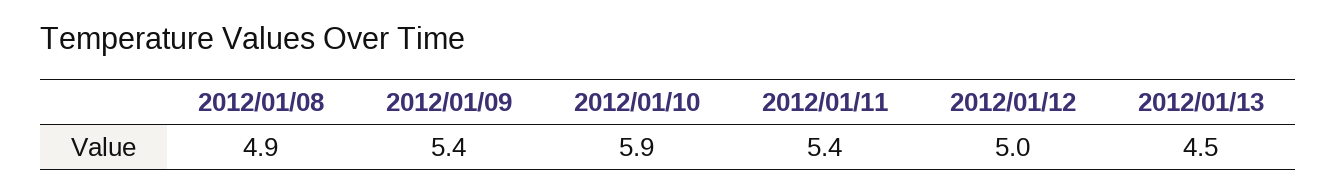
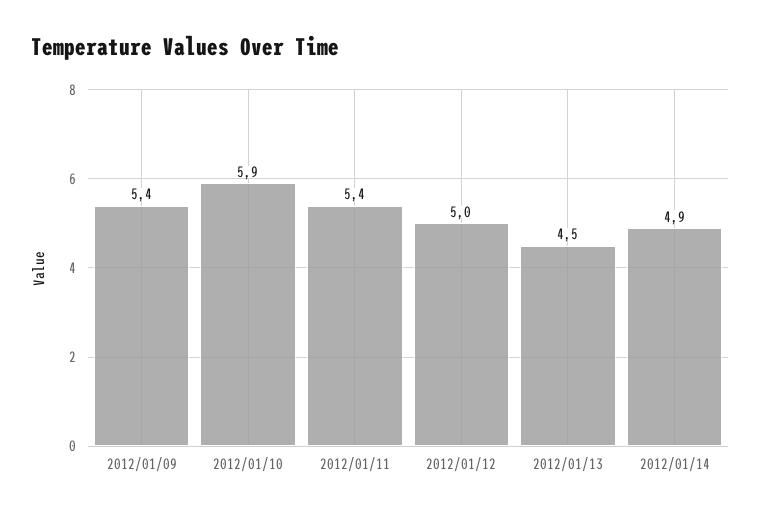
2012/01/08: 4.9 -> none
2012/01/14: none -> 4.9

